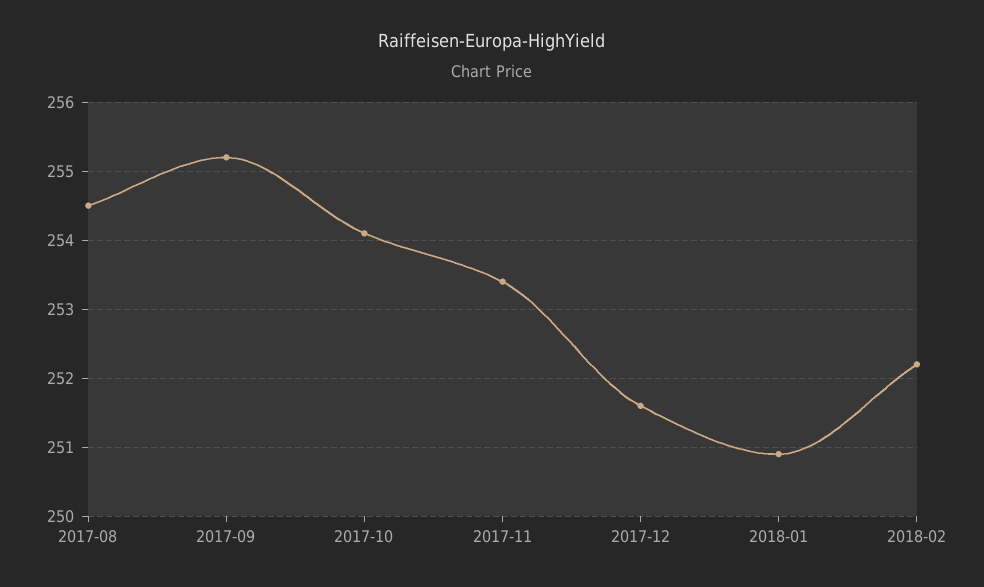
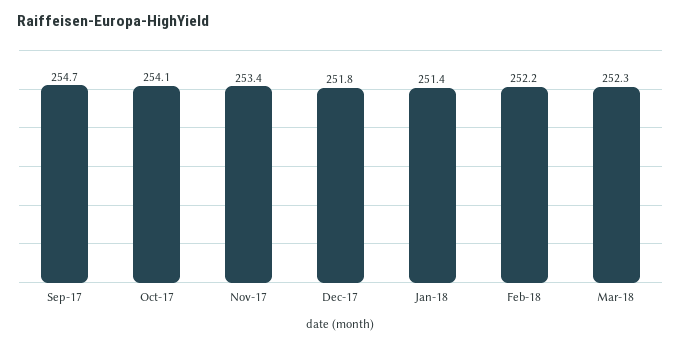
2017-08: 254.5 -> none
2017-09: 255.2 -> 254.7
2017-12: 251.6 -> 251.8
2018-01: 250.9 -> 251.4
Mar-18: none -> 252.3

